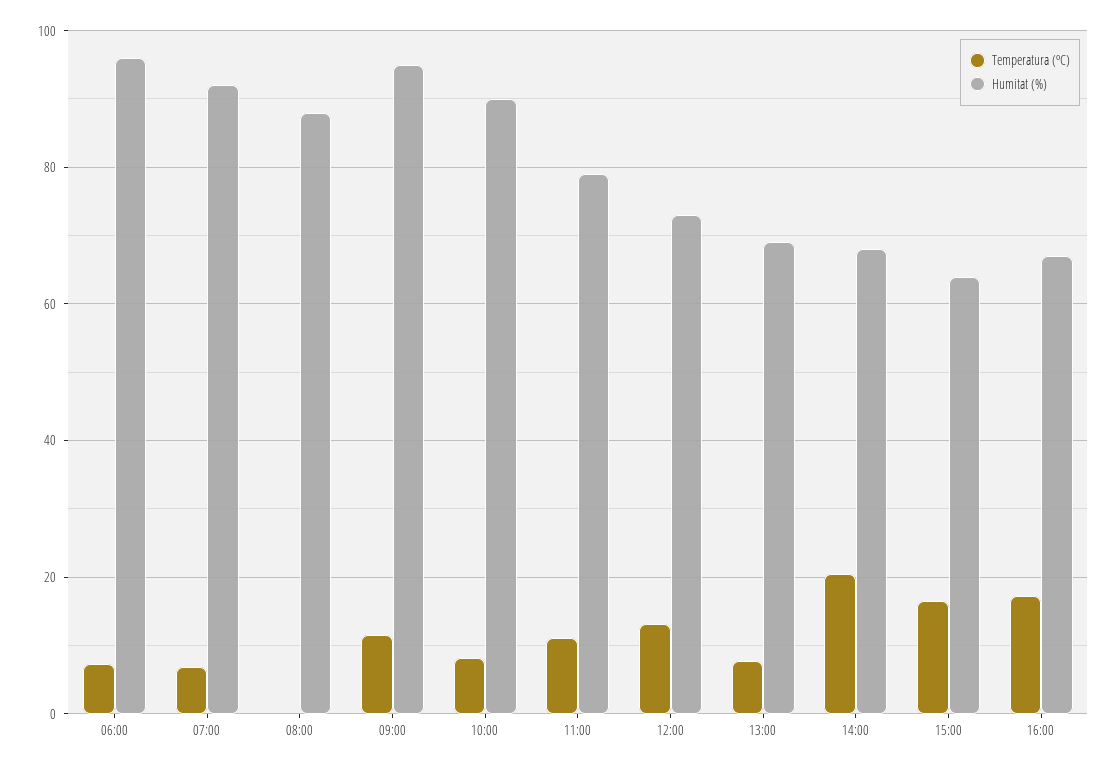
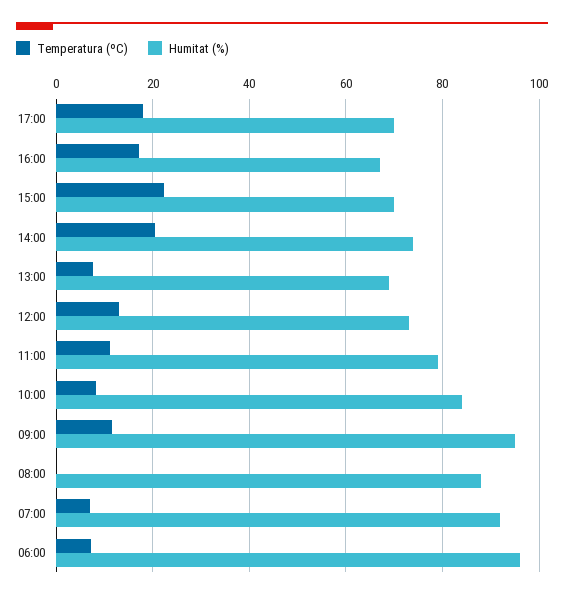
Humitat (%), 10:00: 90 -> 84
Humitat (%), 14:00: 68 -> 74
Temperatura (ºC), 15:00: 16 -> 22
Humitat (%), 15:00: 64 -> 70
Temperatura (ºC), 17:00: none -> 18
Humitat (%), 17:00: none -> 70

